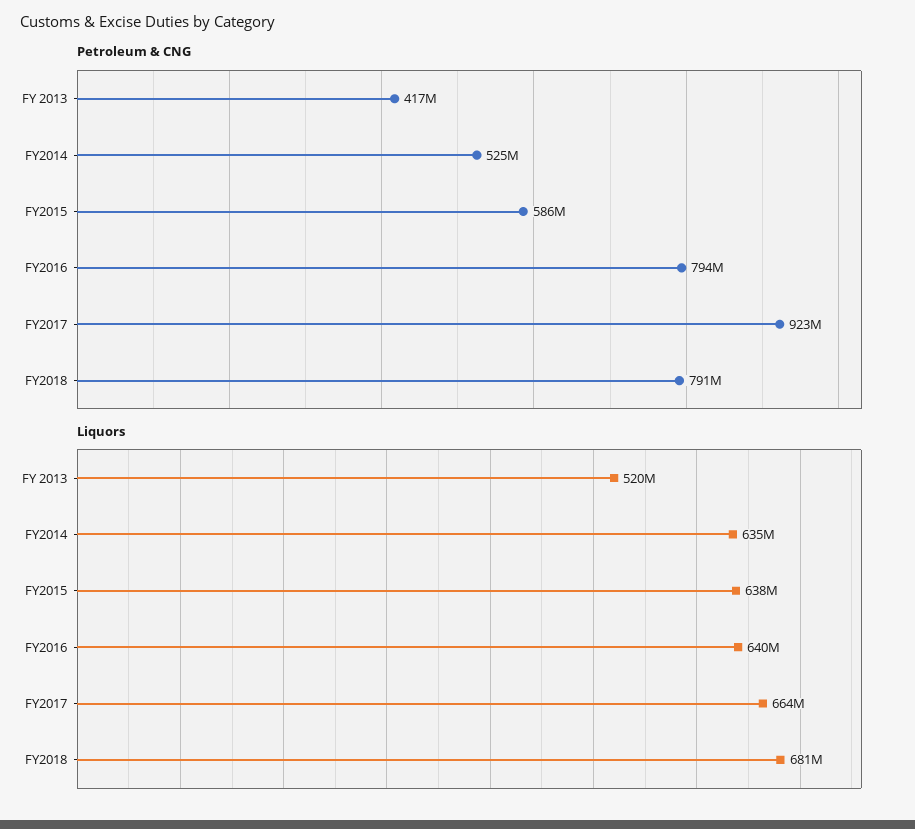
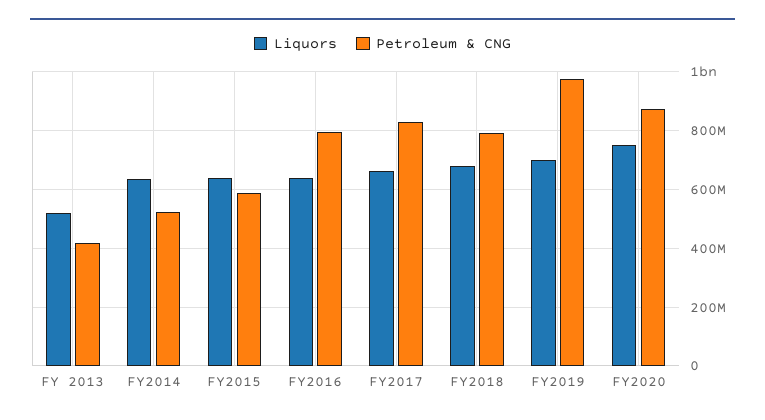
Petroleum & CNG, FY2017: 923000000 -> 825000000
Liquors, FY2019: none -> 700000000
Petroleum & CNG, FY2019: none -> 975000000
Liquors, FY2020: none -> 750000000
Petroleum & CNG, FY2020: none -> 875000000

